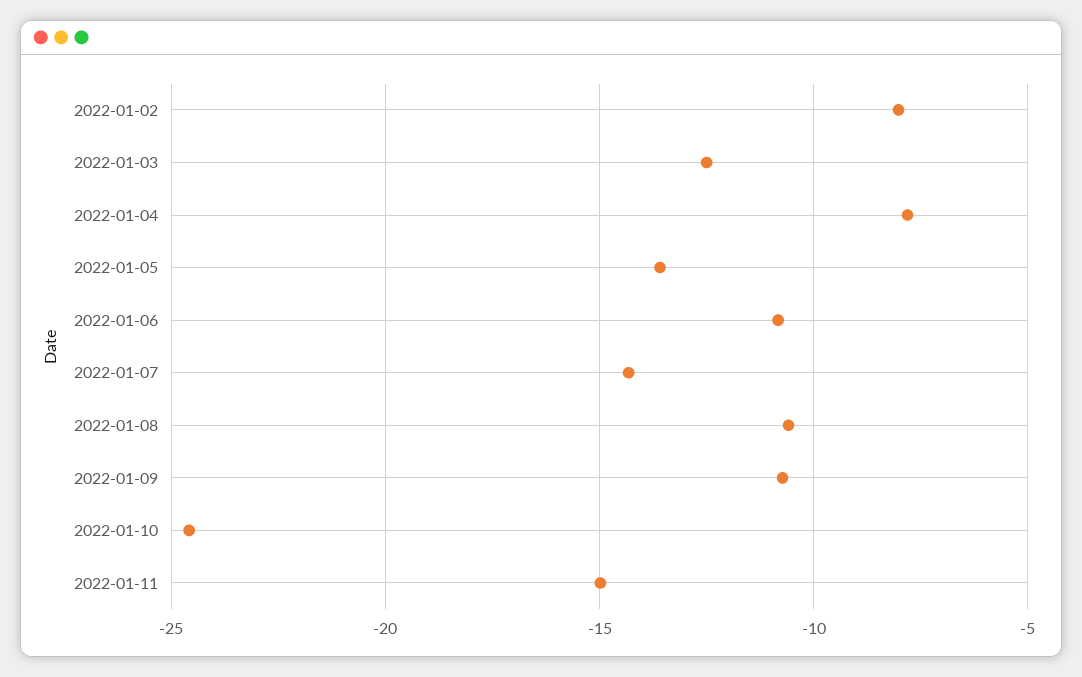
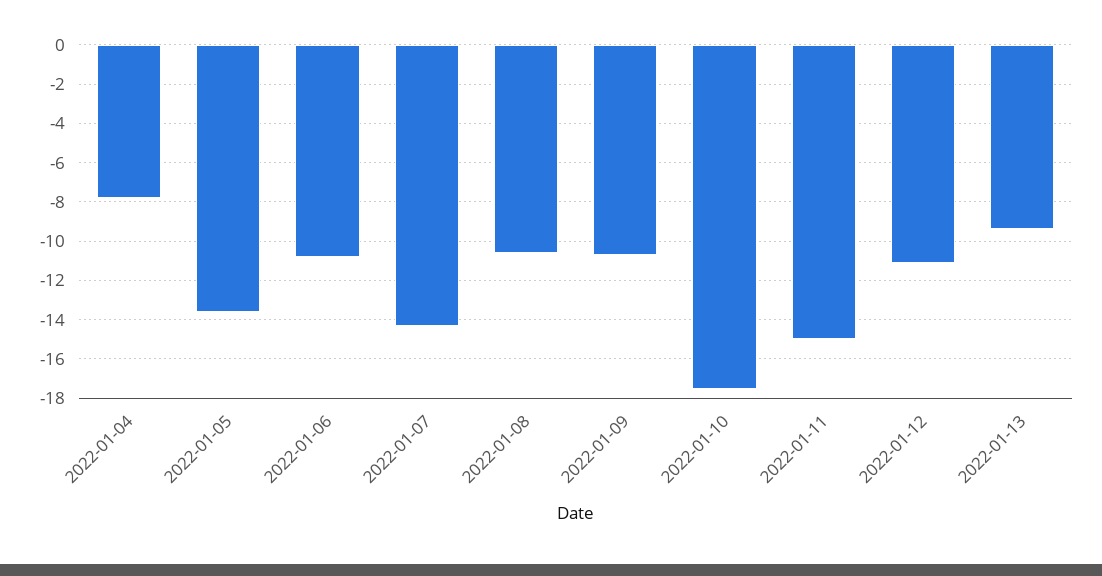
2022-01-02: -8 -> none
2022-01-03: -12.5 -> none
2022-01-10: -24.5 -> -17.5
2022-01-12: none -> -11
2022-01-13: none -> -9.5

